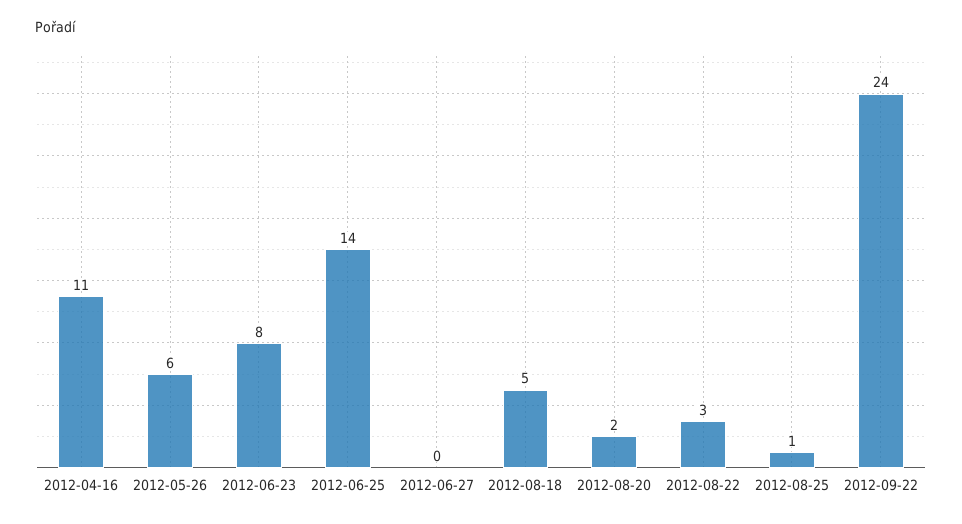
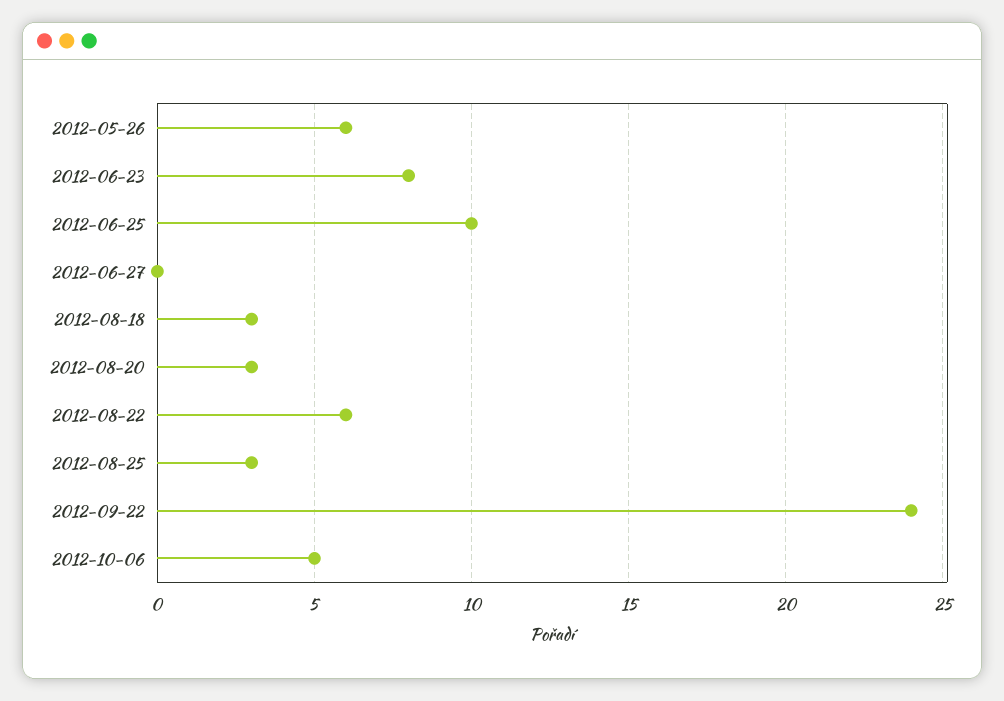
2012-04-16: 11 -> none
2012-06-25: 14 -> 10
2012-08-18: 5 -> 3
2012-08-20: 2 -> 3
2012-08-22: 3 -> 6
2012-08-25: 1 -> 3
2012-10-06: none -> 5

